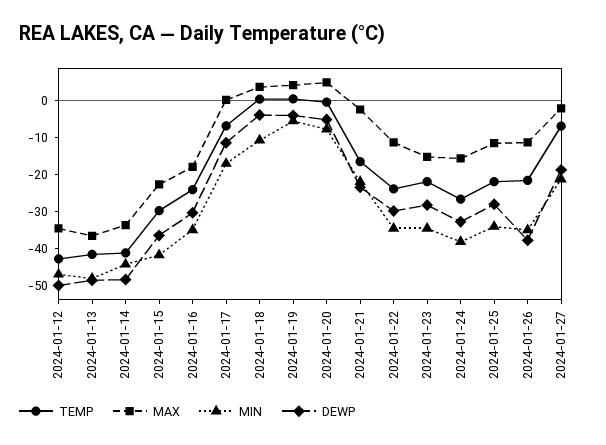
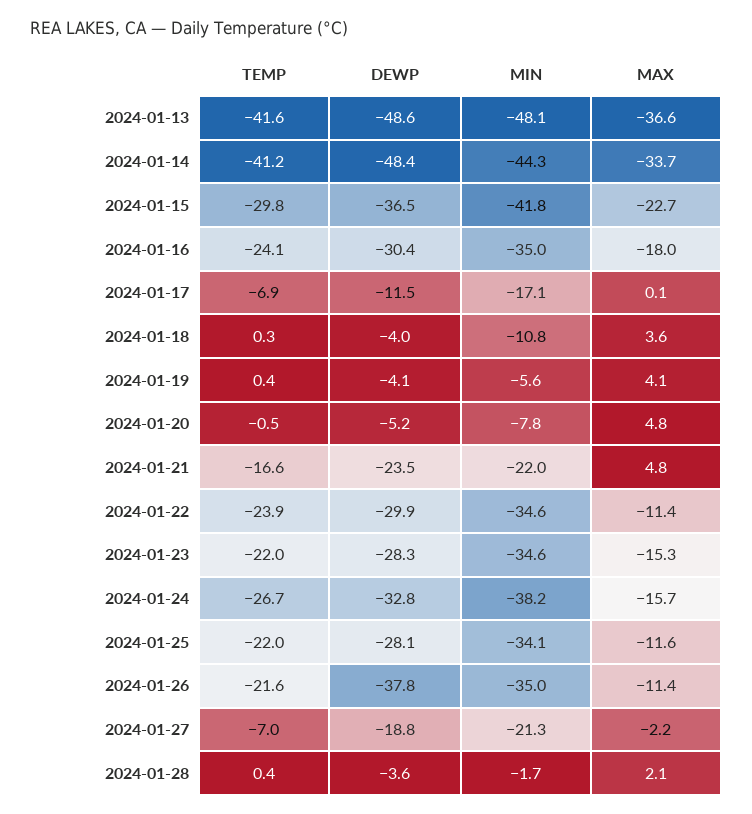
TEMP, 2024-01-12: -42.5 -> none
MAX, 2024-01-12: -35 -> none
MIN, 2024-01-12: -47.5 -> none
DEWP, 2024-01-12: -50 -> none
MAX, 2024-01-21: -2.5 -> 4.8
TEMP, 2024-01-28: none -> 0.4
DEWP, 2024-01-28: none -> -3.6
MIN, 2024-01-28: none -> -1.7
MAX, 2024-01-28: none -> 2.1

